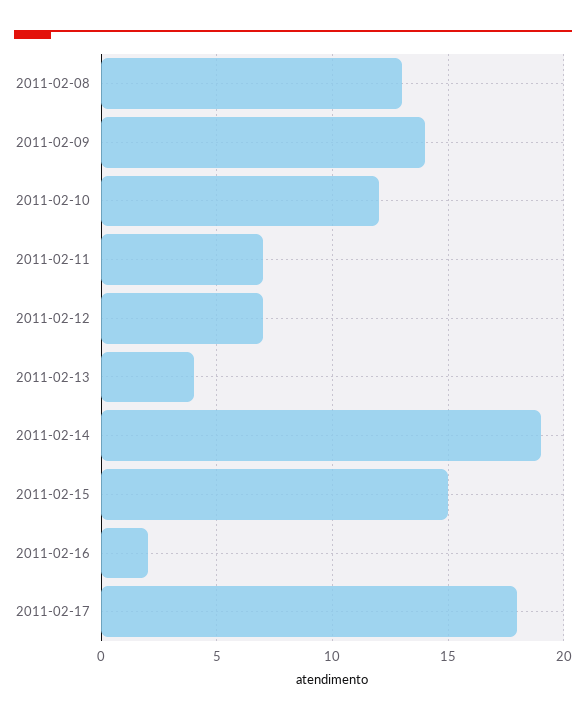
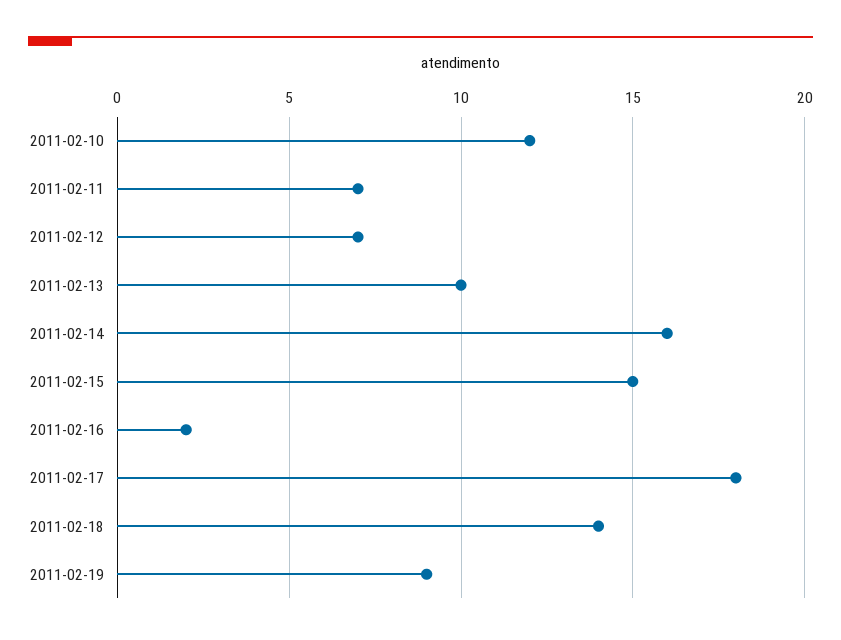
2011-02-08: 13 -> none
2011-02-09: 14 -> none
2011-02-13: 4 -> 10
2011-02-14: 19 -> 16
2011-02-18: none -> 14
2011-02-19: none -> 9

